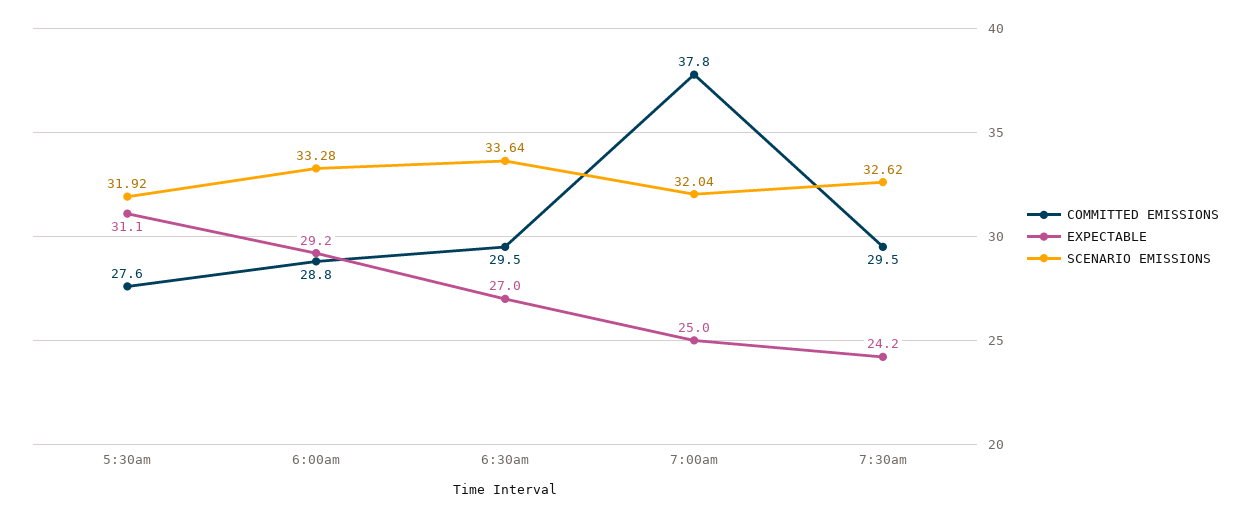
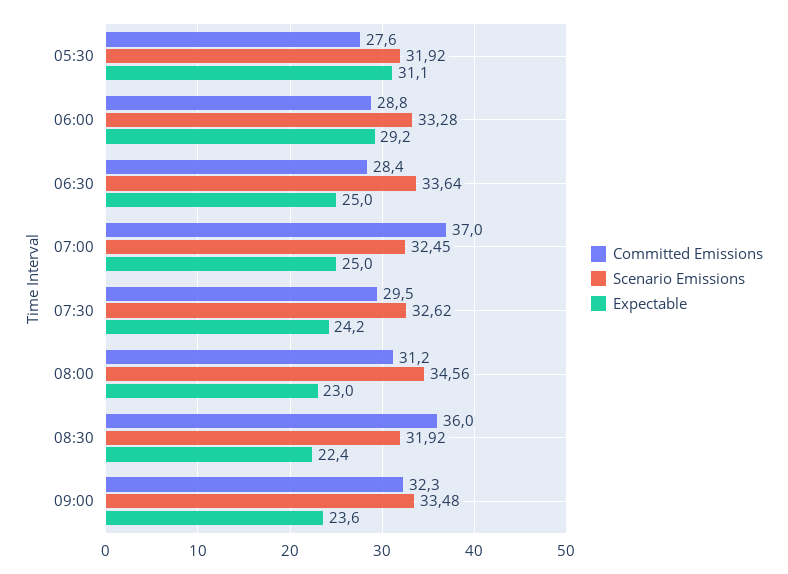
COMMITTED EMISSIONS, 6:30am: 29.5 -> 28.4
EXPECTABLE, 6:30am: 27 -> 25
COMMITTED EMISSIONS, 7:00am: 37.8 -> 37
SCENARIO EMISSIONS, 7:00am: 32.04 -> 32.45
COMMITTED EMISSIONS, 08:00: none -> 31.2
SCENARIO EMISSIONS, 08:00: none -> 34.56
EXPECTABLE, 08:00: none -> 23
COMMITTED EMISSIONS, 08:30: none -> 36
SCENARIO EMISSIONS, 08:30: none -> 31.92
EXPECTABLE, 08:30: none -> 22.4
COMMITTED EMISSIONS, 09:00: none -> 32.3
SCENARIO EMISSIONS, 09:00: none -> 33.48
EXPECTABLE, 09:00: none -> 23.6

